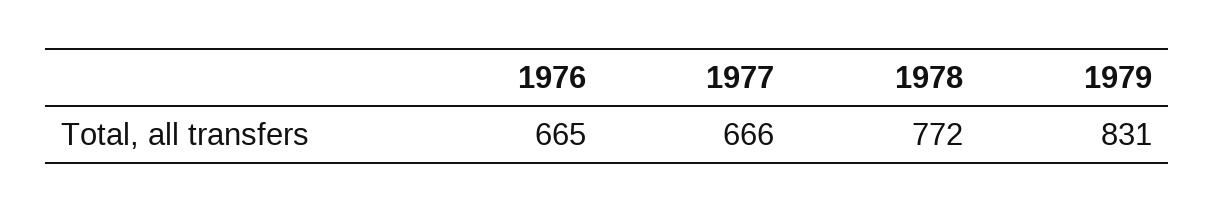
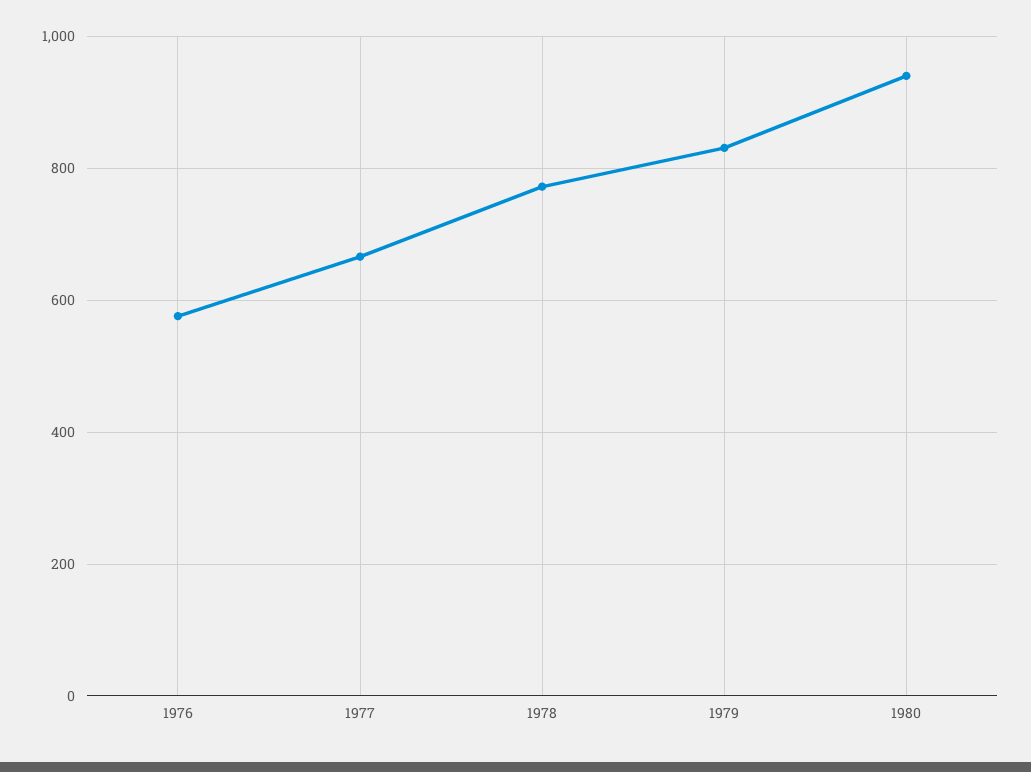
1976: 665 -> 580
1980: none -> 940

